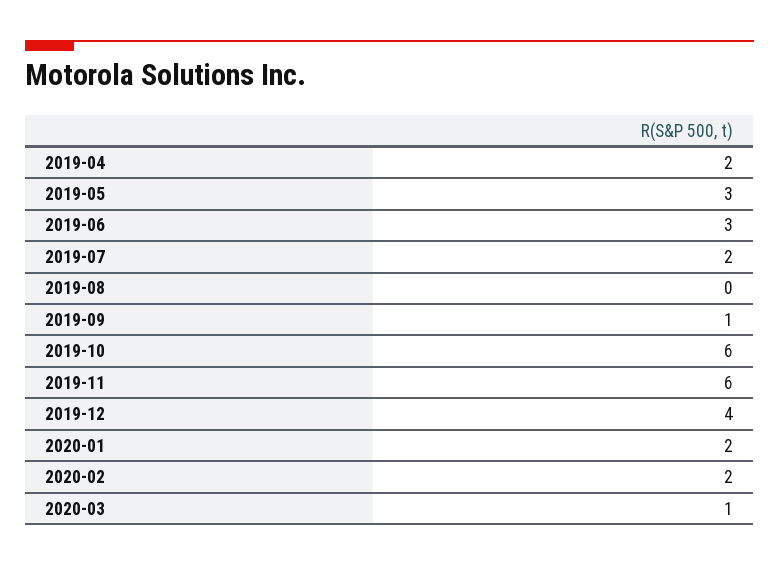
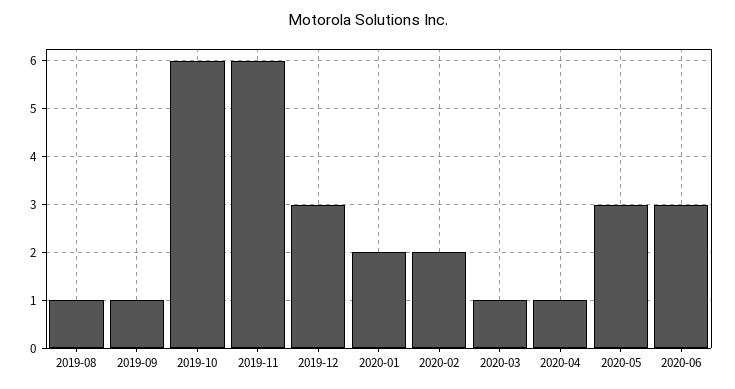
2019-04: 2 -> none
2019-05: 3 -> none
2019-06: 3 -> none
2019-07: 2 -> none
2019-08: 0 -> 1
2019-12: 4 -> 3
2020-04: none -> 1
2020-05: none -> 3
2020-06: none -> 3

